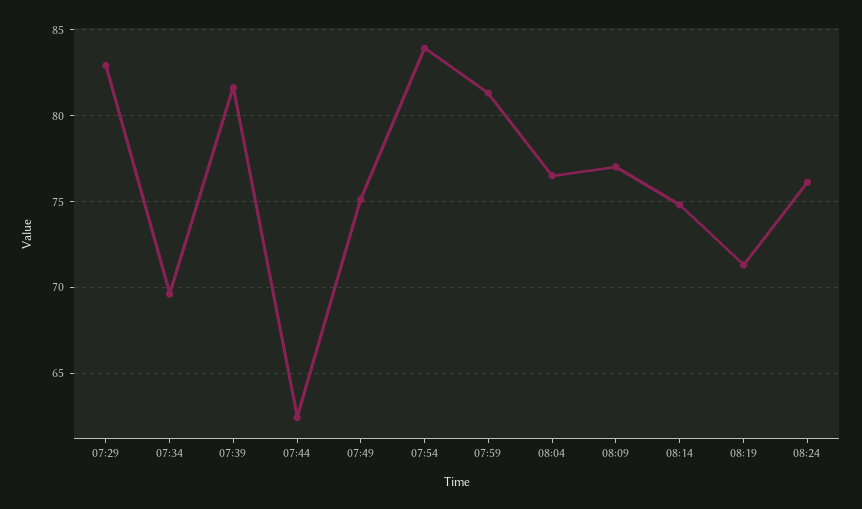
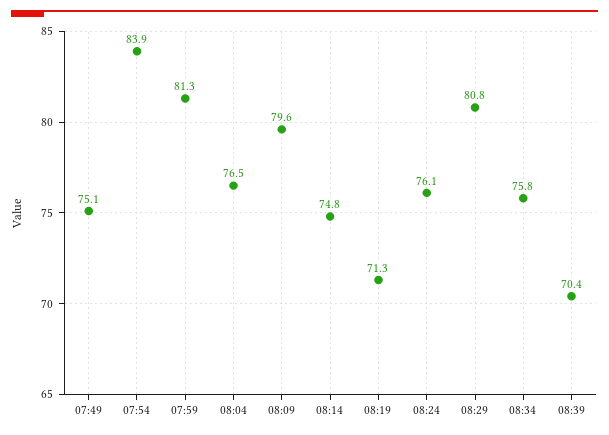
07:29: 83 -> none
07:34: 69.5 -> none
07:39: 81.5 -> none
07:44: 62.5 -> none
08:09: 77 -> 79.6
08:29: none -> 80.8
08:34: none -> 75.8
08:39: none -> 70.4

